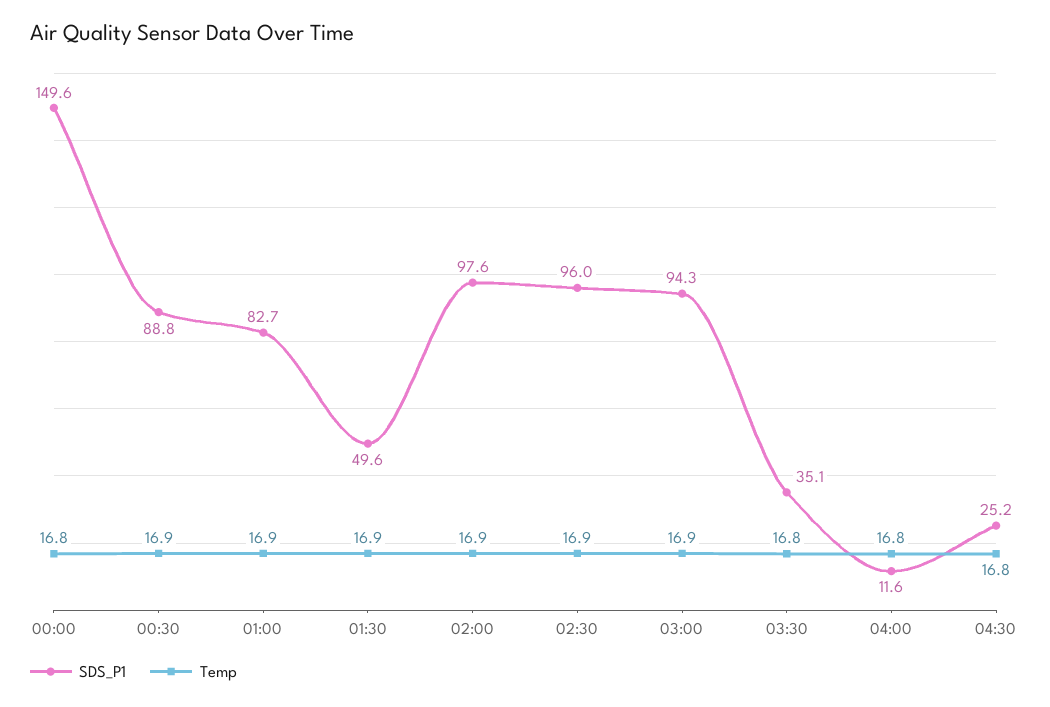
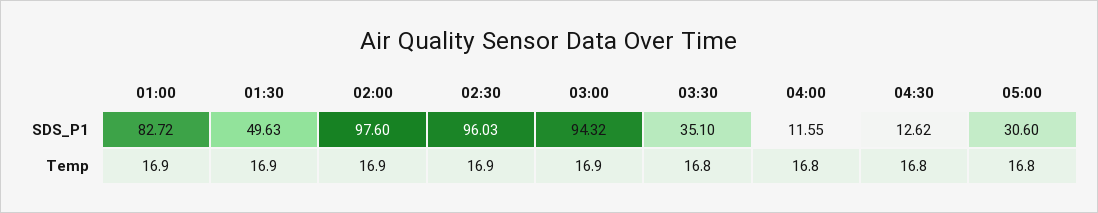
SDS_P1, 00:00: 149.6 -> none
Temp, 00:00: 16.8 -> none
SDS_P1, 00:30: 88.8 -> none
Temp, 00:30: 16.9 -> none
SDS_P1, 04:30: 25.2 -> 12.62
SDS_P1, 05:00: none -> 30.6
Temp, 05:00: none -> 16.8

